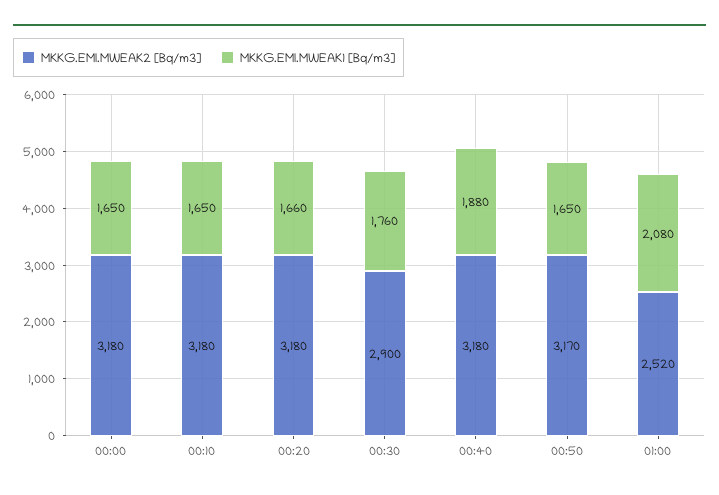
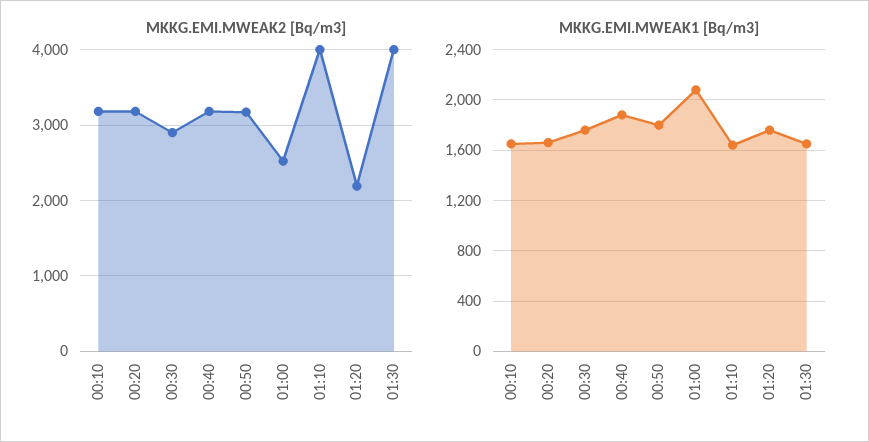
MKKG.EMI.MWEAK2 [Bq/m3], 00:00: 3180 -> none
MKKG.EMI.MWEAK1 [Bq/m3], 00:00: 1650 -> none
MKKG.EMI.MWEAK1 [Bq/m3], 00:50: 1650 -> 1800
MKKG.EMI.MWEAK2 [Bq/m3], 01:10: none -> 4000
MKKG.EMI.MWEAK2 [Bq/m3], 01:20: none -> 2200
MKKG.EMI.MWEAK2 [Bq/m3], 01:30: none -> 4000
MKKG.EMI.MWEAK1 [Bq/m3], 01:10: none -> 1650
MKKG.EMI.MWEAK1 [Bq/m3], 01:20: none -> 1750
MKKG.EMI.MWEAK1 [Bq/m3], 01:30: none -> 1650

